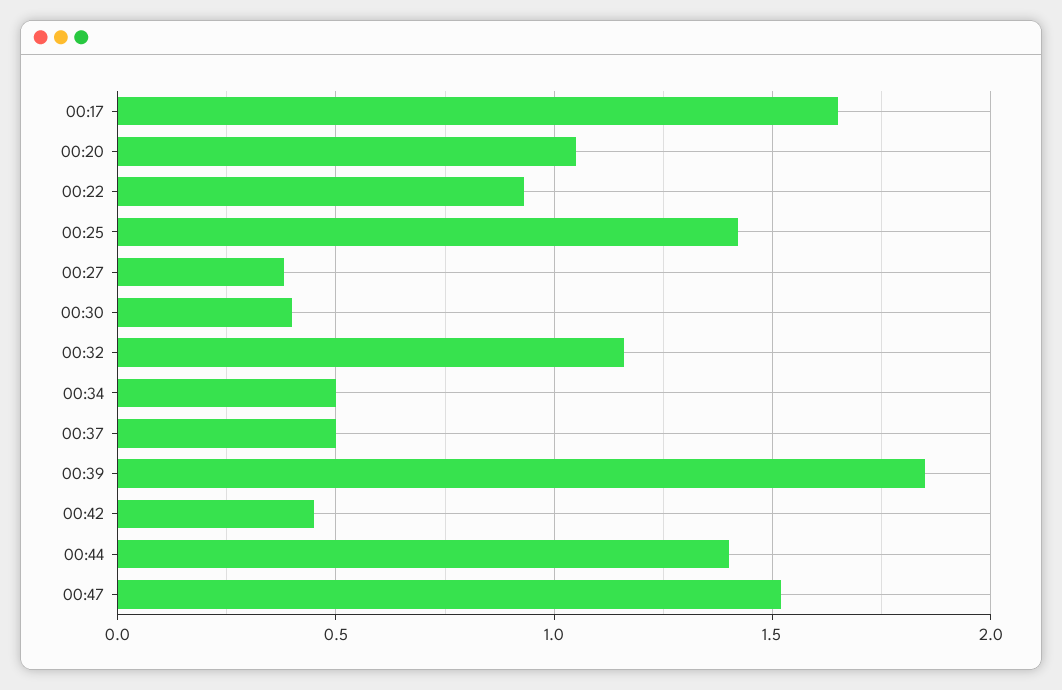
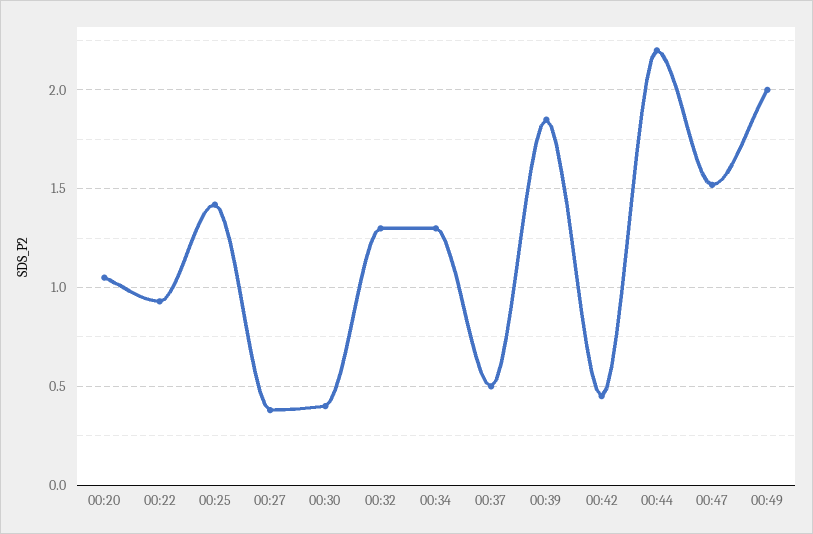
00:17: 1.65 -> none
00:32: 1.15 -> 1.3
00:34: 0.5 -> 1.3
00:44: 1.4 -> 2.2
00:49: none -> 2

